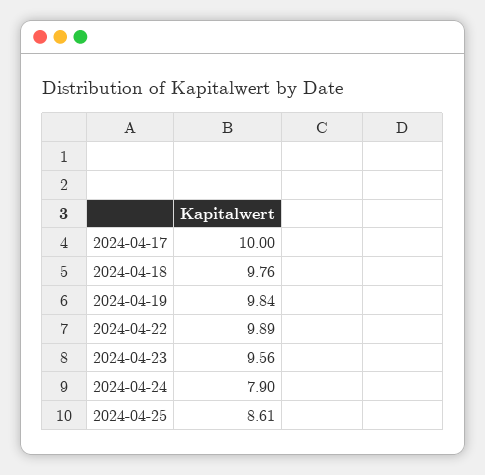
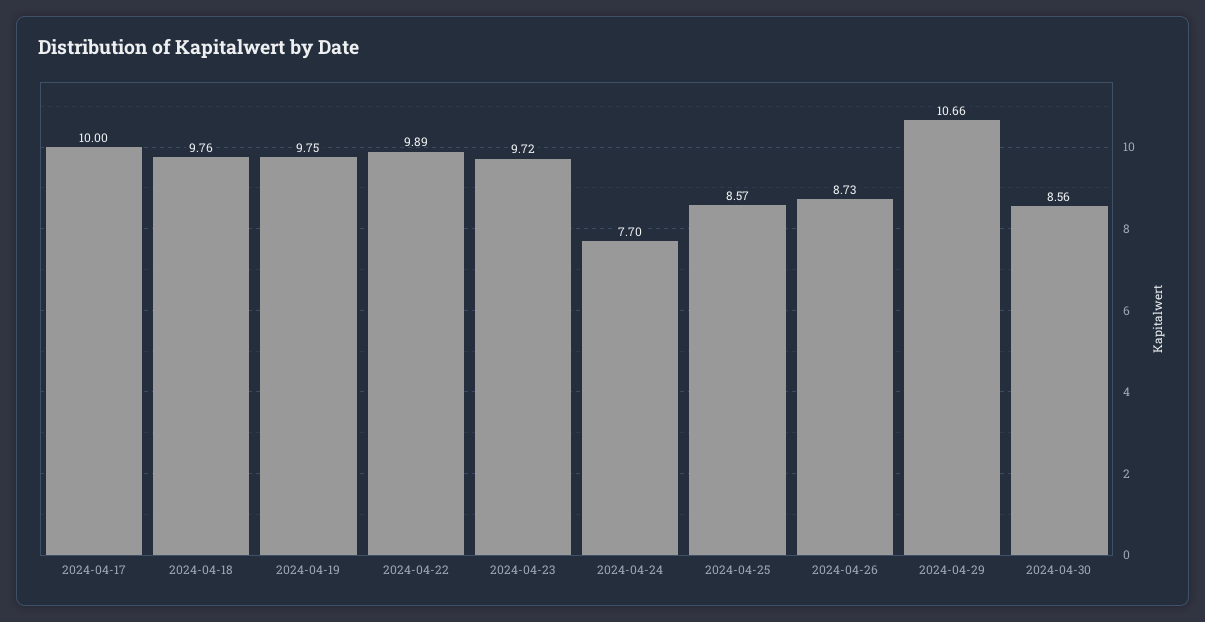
2024-04-19: 9.84 -> 9.75
2024-04-23: 9.56 -> 9.72
2024-04-24: 7.9 -> 7.7
2024-04-25: 8.61 -> 8.57
2024-04-26: none -> 8.73
2024-04-29: none -> 10.66
2024-04-30: none -> 8.56

